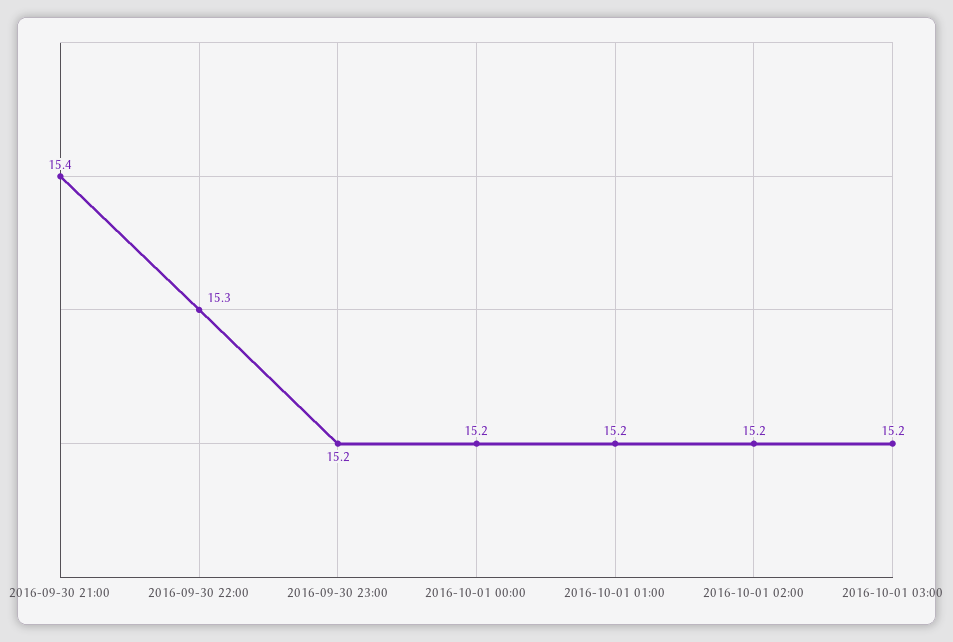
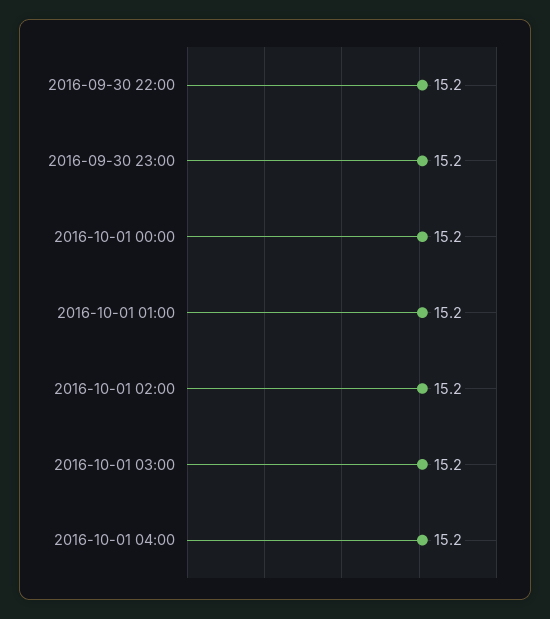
2016-09-30 21:00: 15.4 -> none
2016-09-30 22:00: 15.3 -> 15.2
2016-10-01 04:00: none -> 15.2

